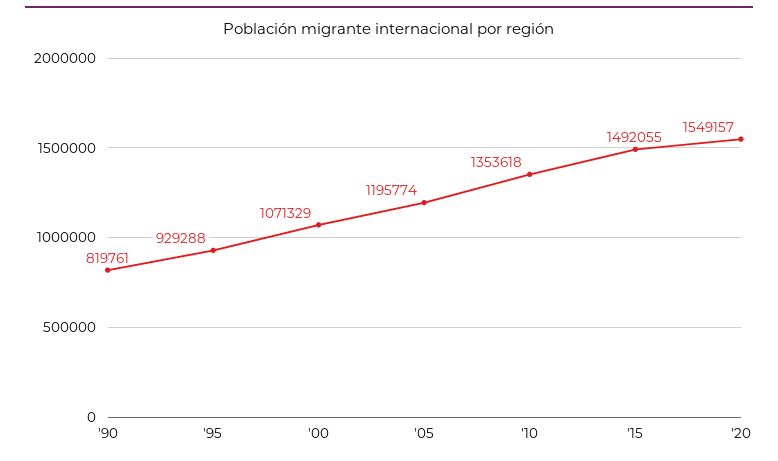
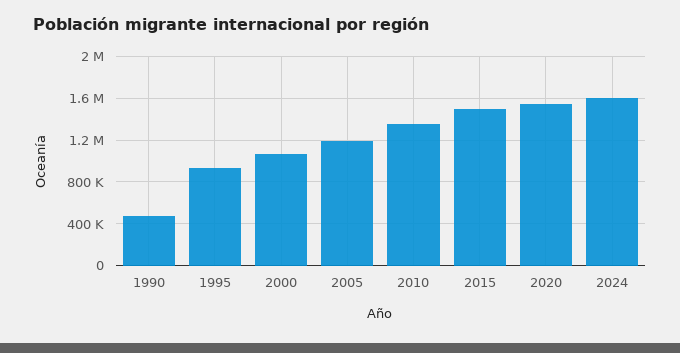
'90: 819761 -> 500000
2024: none -> 1600000

